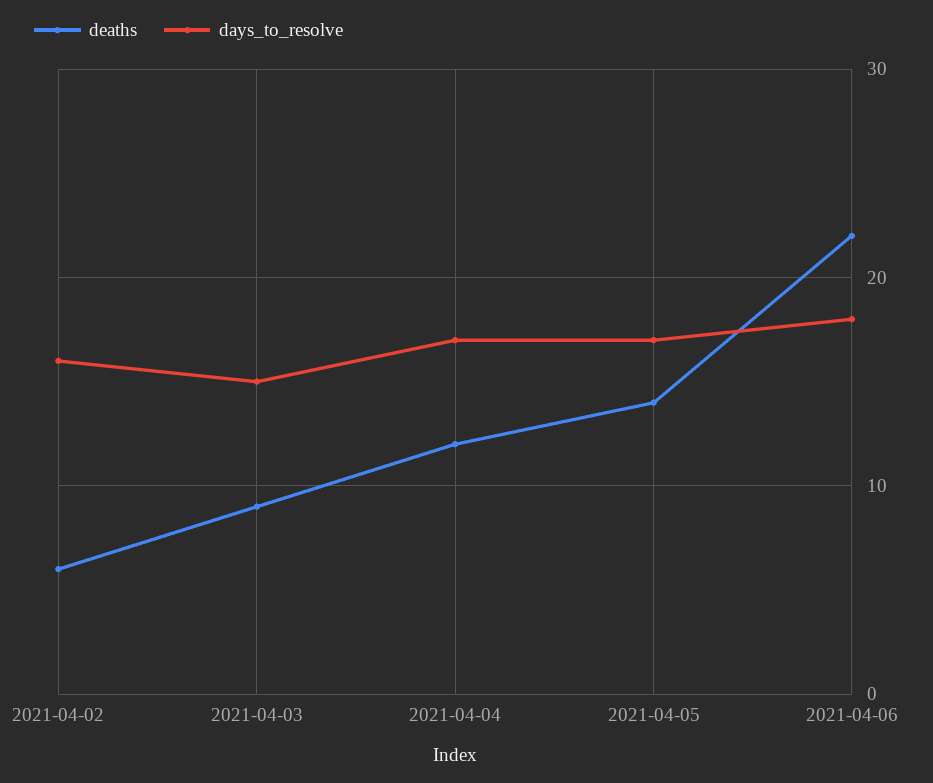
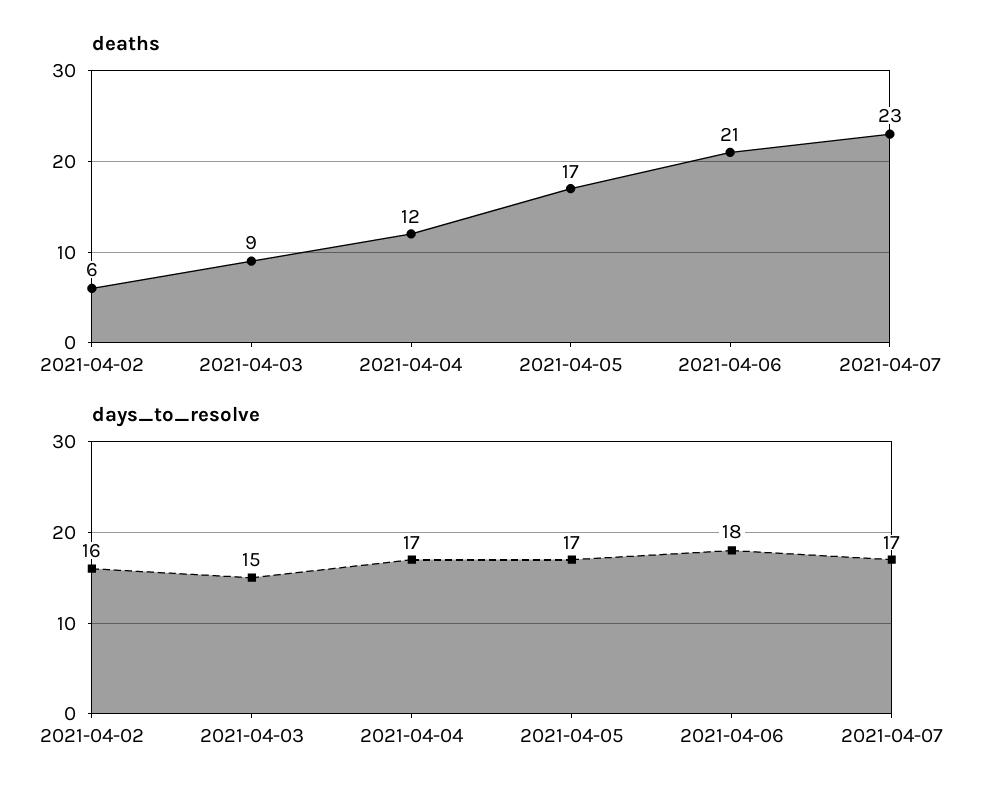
deaths, 2021-04-05: 14 -> 17
deaths, 2021-04-06: 22 -> 21
deaths, 2021-04-07: none -> 23
days_to_resolve, 2021-04-07: none -> 17

